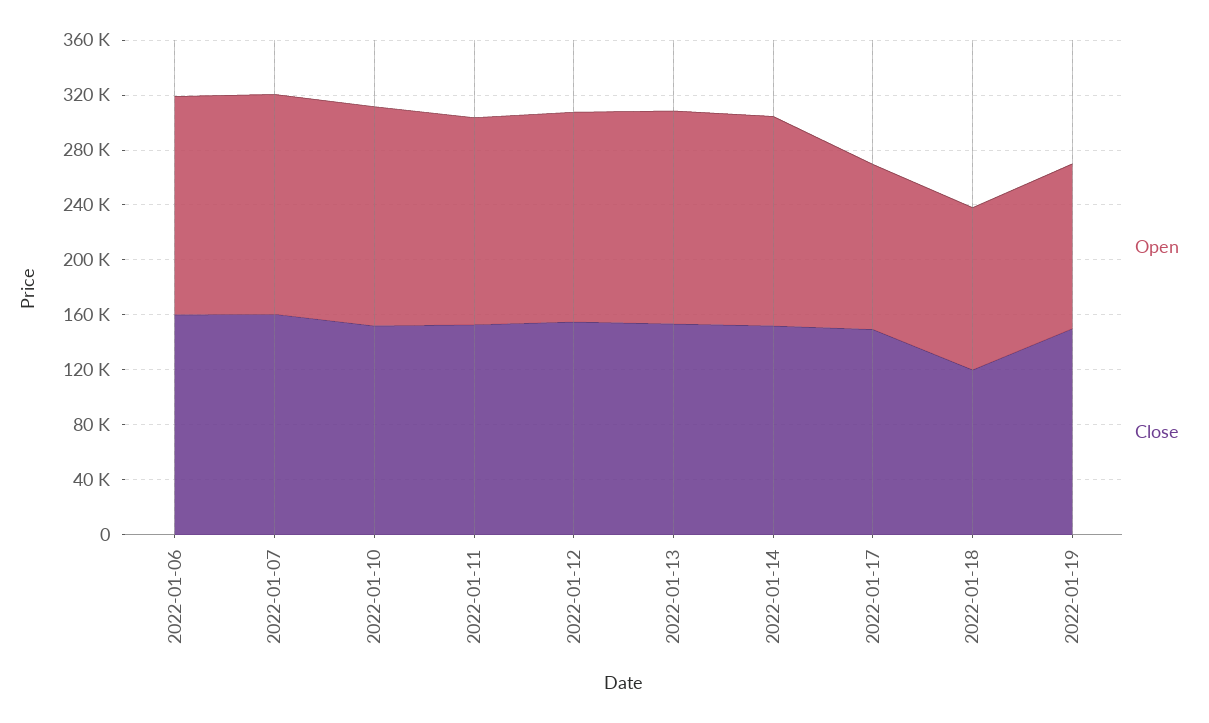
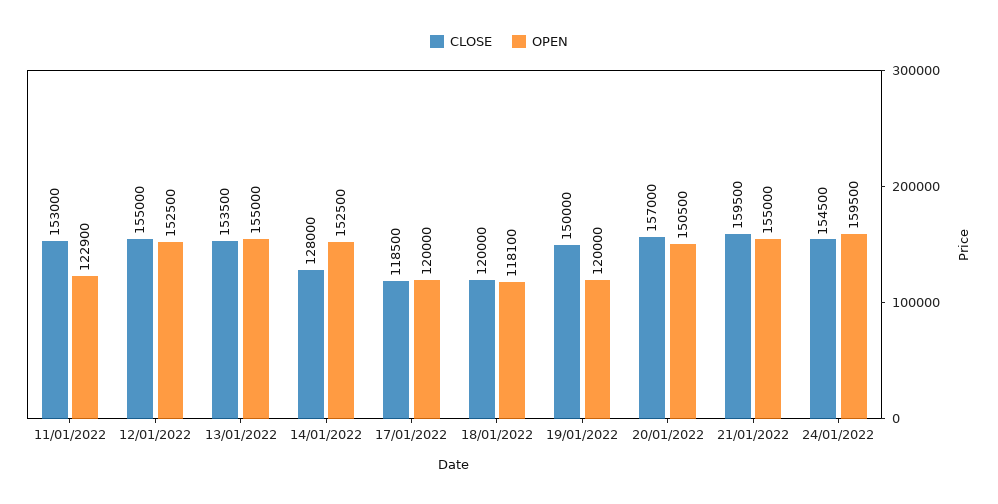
Open, 2022-01-06: 160000 -> none
Close, 2022-01-06: 160000 -> none
Open, 2022-01-07: 160000 -> none
Close, 2022-01-07: 160000 -> none
Open, 2022-01-10: 160000 -> none
Close, 2022-01-10: 150000 -> none
Open, 2022-01-11: 150000 -> 122900
Close, 2022-01-14: 150000 -> 128000
Close, 2022-01-17: 150000 -> 118500
Close, 20/01/2022: none -> 157000
Open, 20/01/2022: none -> 150500
Close, 21/01/2022: none -> 159500
Open, 21/01/2022: none -> 155000
Close, 24/01/2022: none -> 154500
Open, 24/01/2022: none -> 159500

